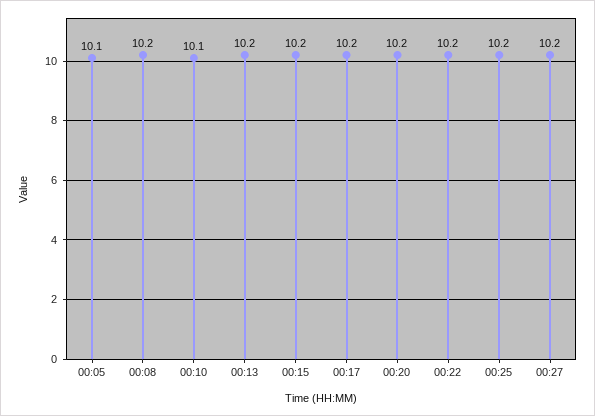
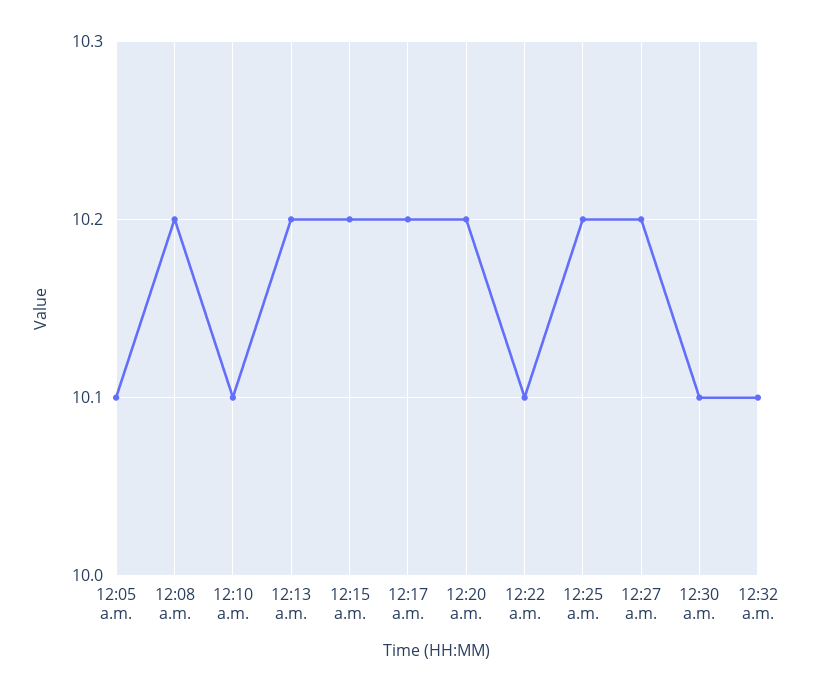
00:22: 10.2 -> 10.1
12:30 a.m.: none -> 10.1
12:32 a.m.: none -> 10.1

